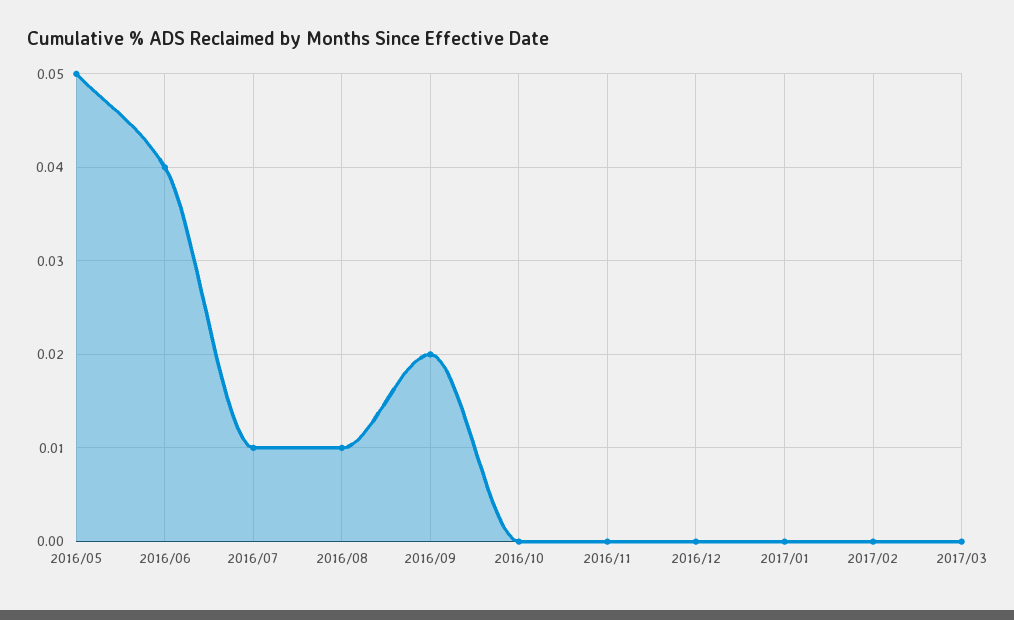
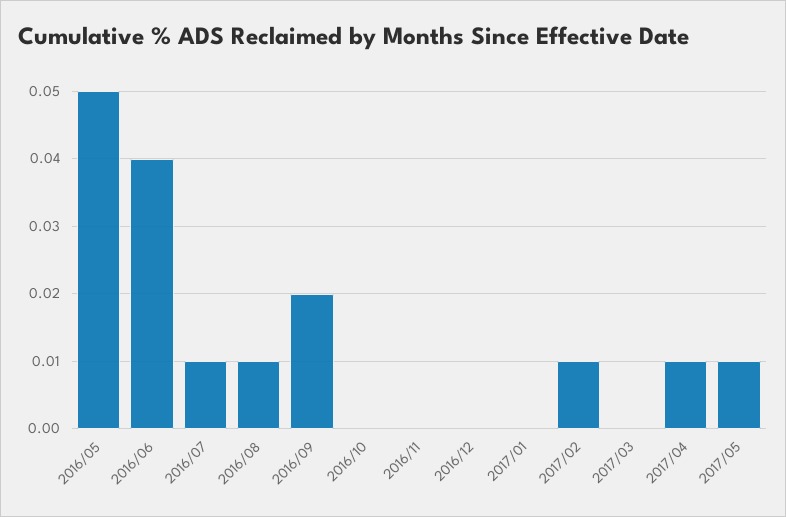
2017/02: 0 -> 0.01
2017/04: none -> 0.01
2017/05: none -> 0.01

